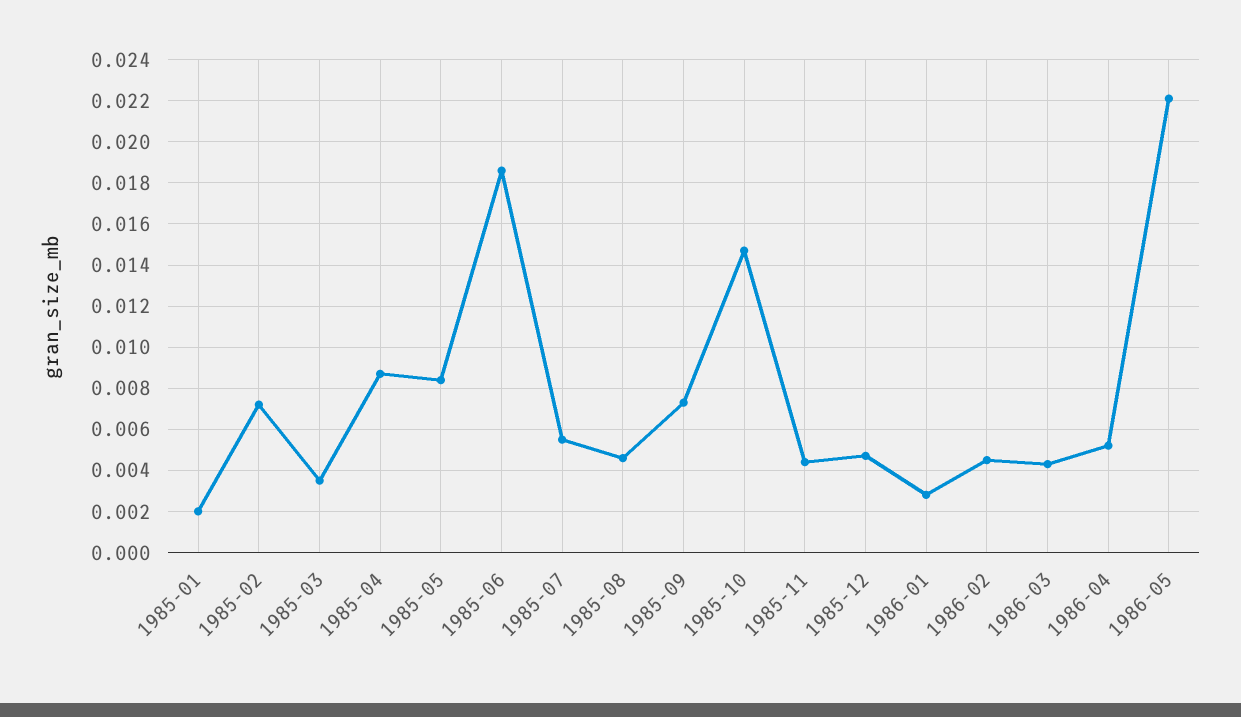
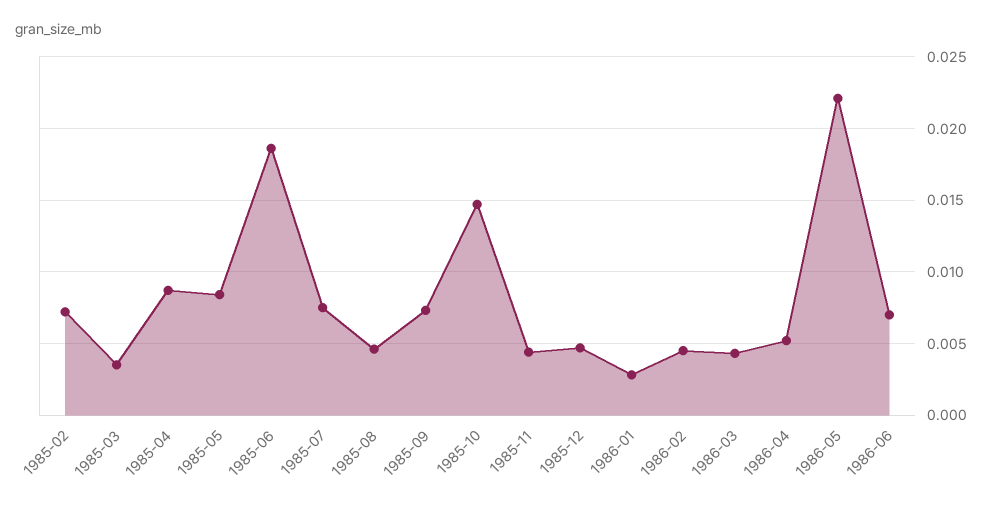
1985-01: 0.002 -> none
1985-07: 0.0055 -> 0.0075
1986-06: none -> 0.007

